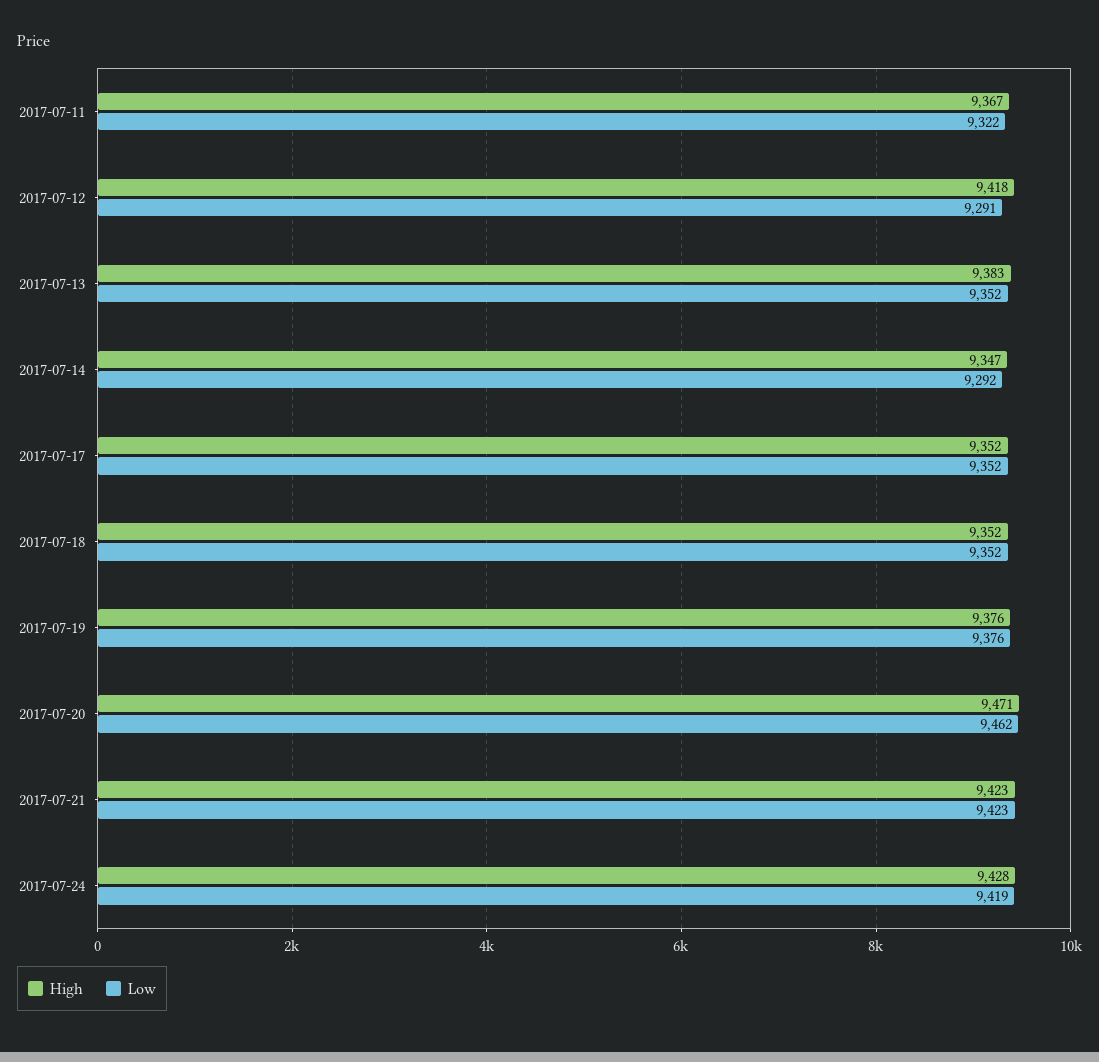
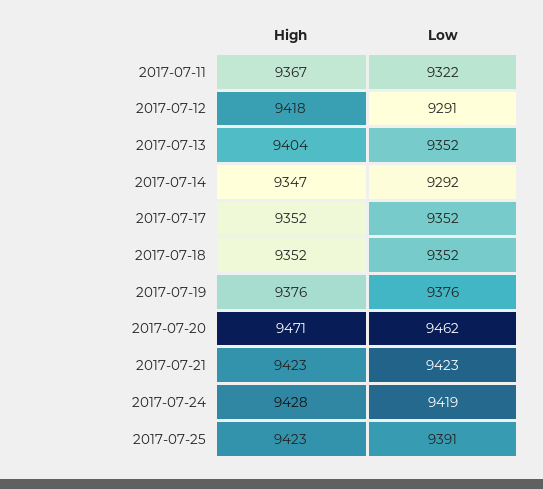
High, 2017-07-13: 9383 -> 9404
High, 2017-07-25: none -> 9423
Low, 2017-07-25: none -> 9391

